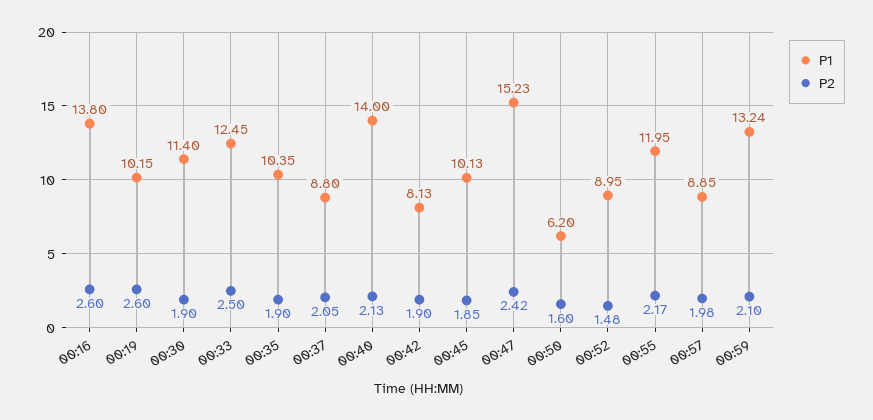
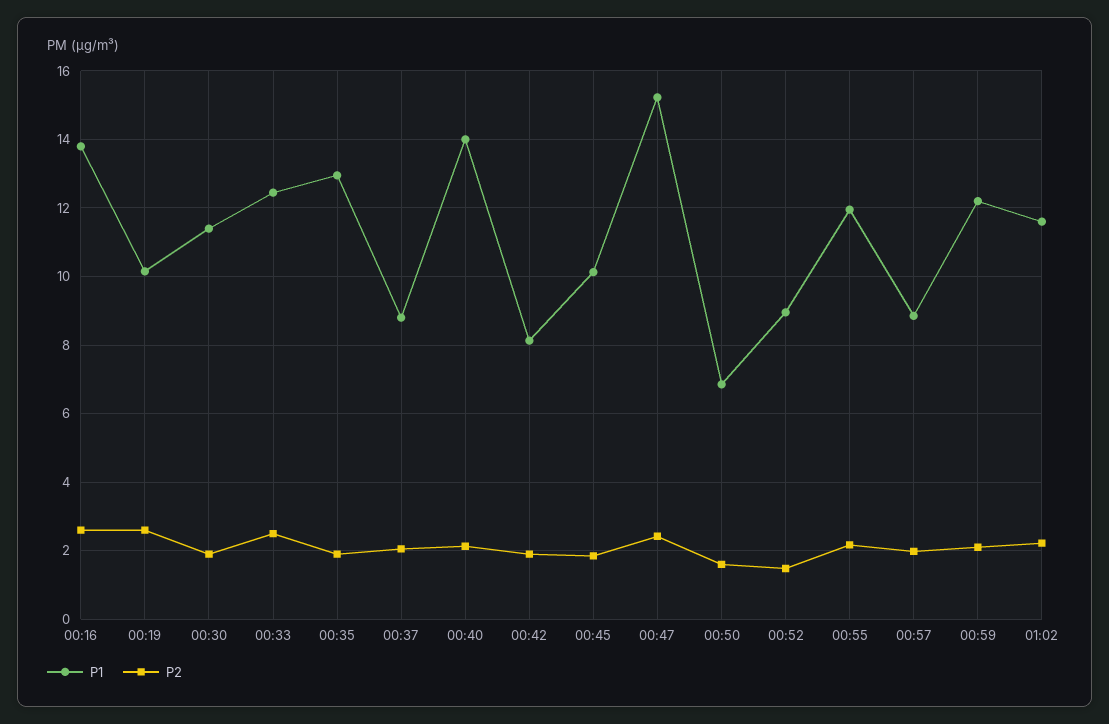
P1, 00:35: 10.35 -> 13
P1, 00:50: 6.2 -> 6.8
P1, 00:59: 13.24 -> 12.2
P1, 01:02: none -> 11.6
P2, 01:02: none -> 2.2

